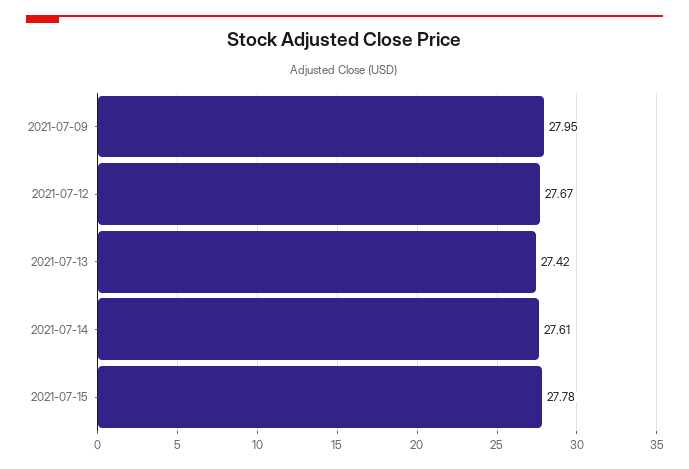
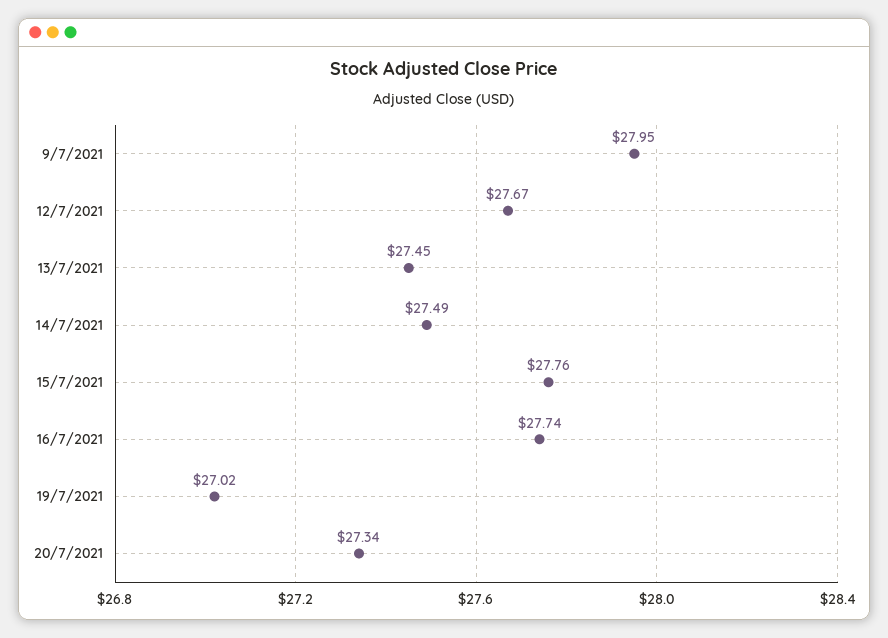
2021-07-13: 27.42 -> 27.45
2021-07-14: 27.61 -> 27.49
2021-07-15: 27.78 -> 27.76
16/7/2021: none -> 27.74
19/7/2021: none -> 27.02
20/7/2021: none -> 27.34

